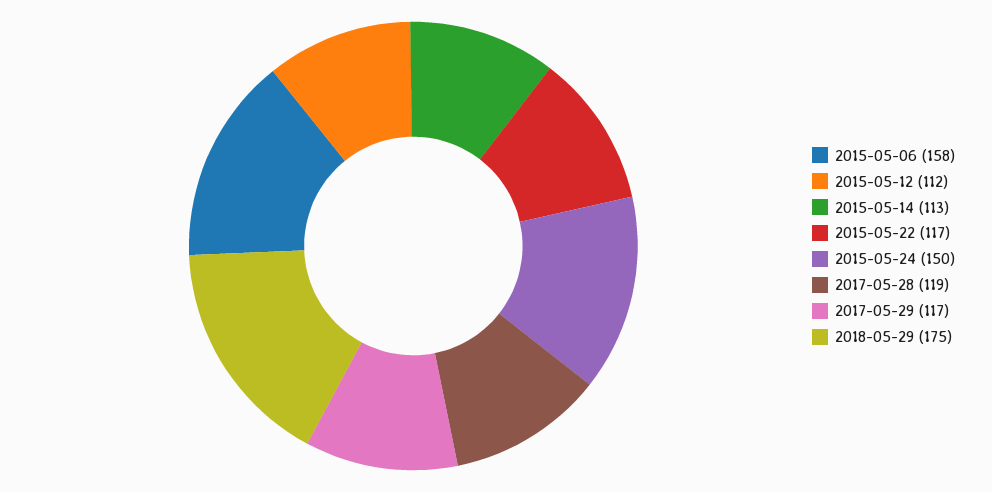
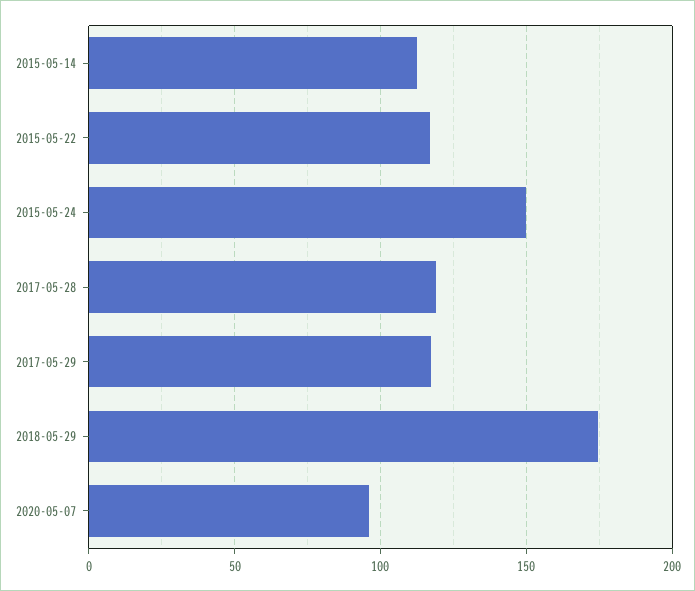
2015-05-06: 158 -> none
2015-05-12: 112 -> none
2020-05-07: none -> 95

